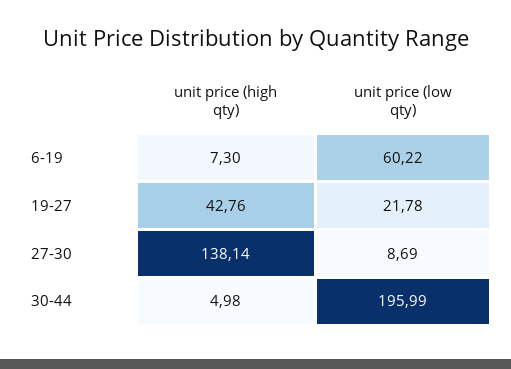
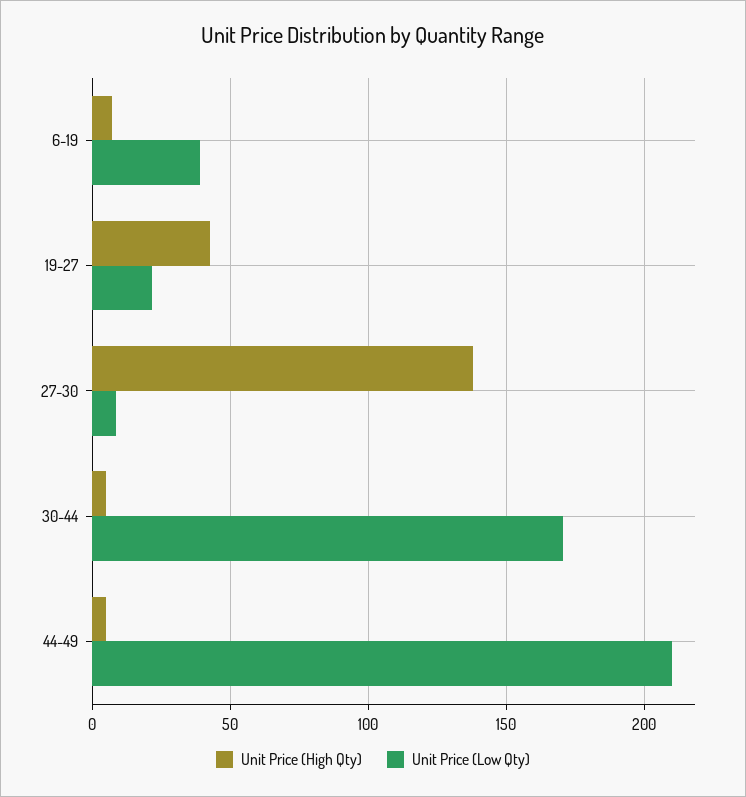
unit price (low qty), 6-19: 60.22 -> 40
unit price (low qty), 30-44: 195.99 -> 170
unit price (high qty), 44-49: none -> 5
unit price (low qty), 44-49: none -> 210

